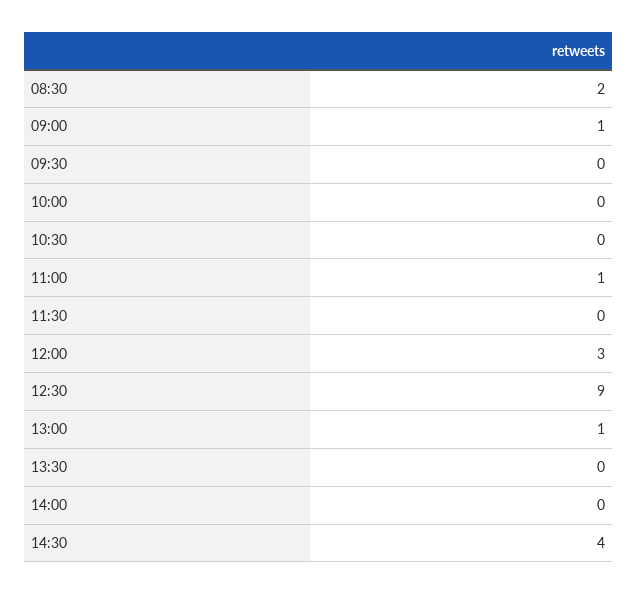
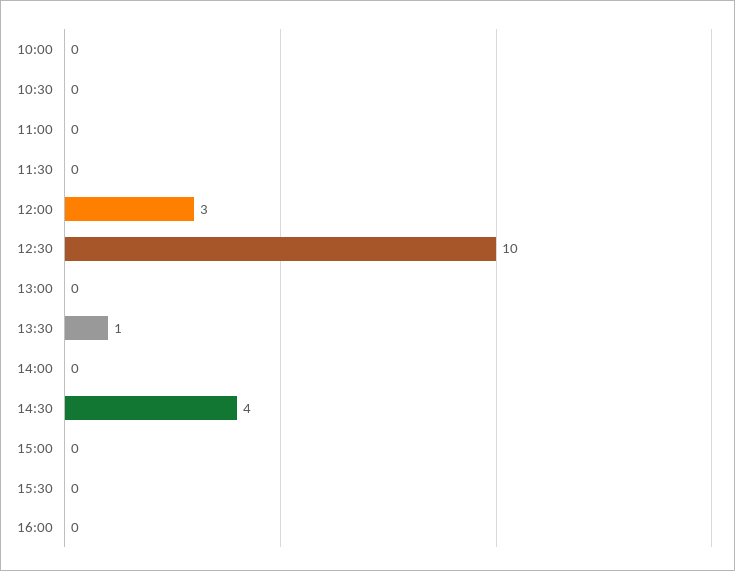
08:30: 2 -> none
09:00: 1 -> none
09:30: 0 -> none
11:00: 1 -> 0
12:30: 9 -> 10
13:00: 1 -> 0
13:30: 0 -> 1
15:00: none -> 0
15:30: none -> 0
16:00: none -> 0

